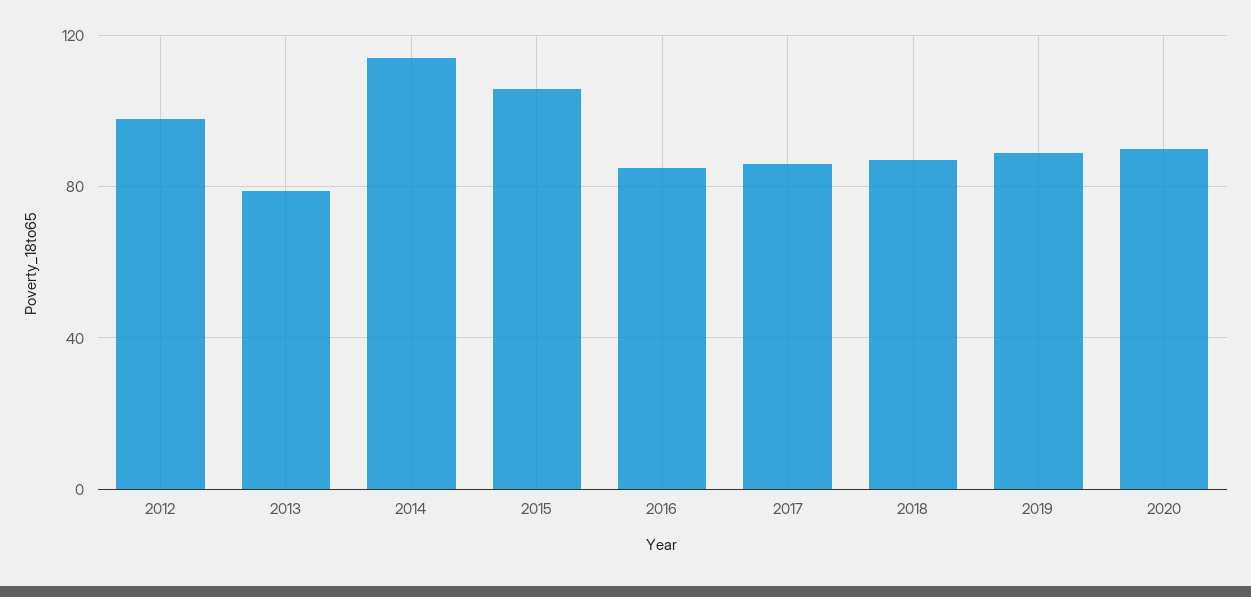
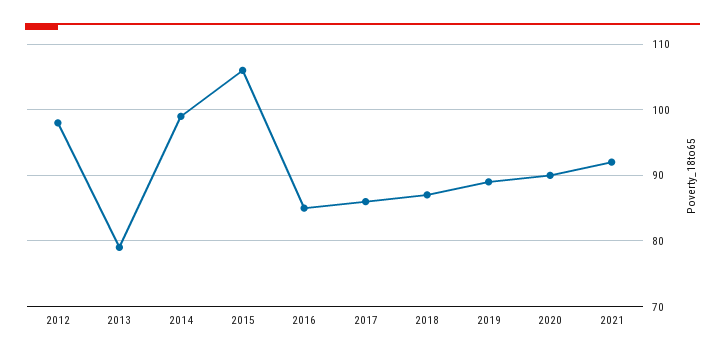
2014: 115 -> 99
2021: none -> 92

